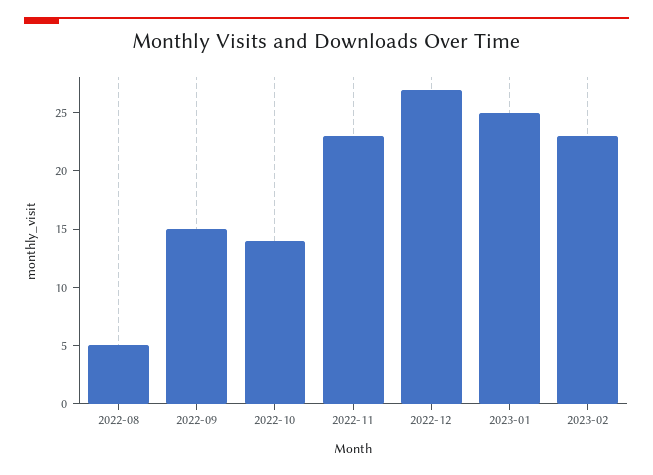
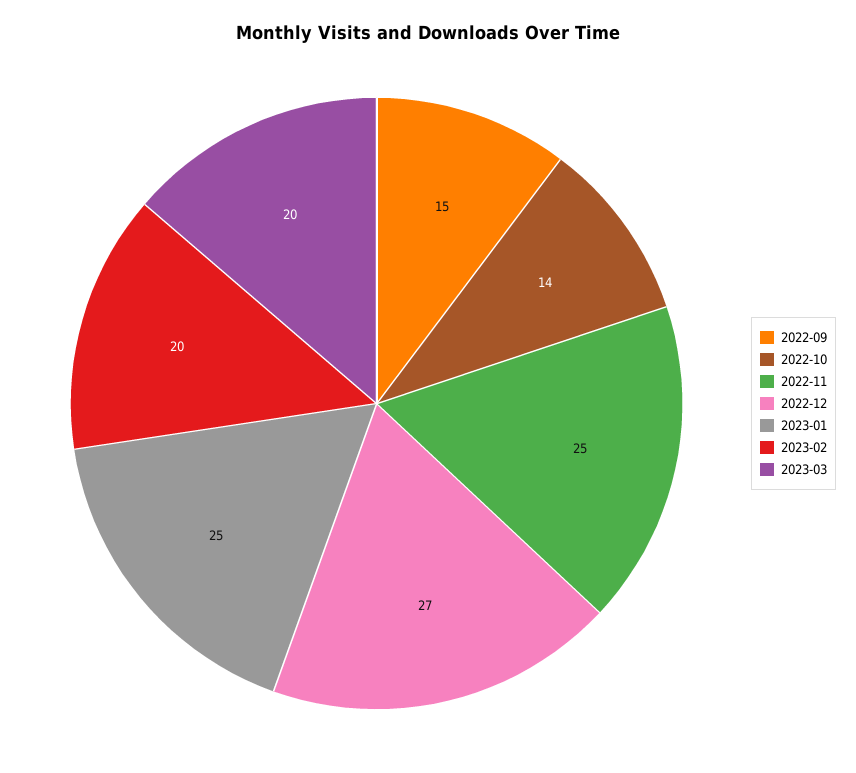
2022-08: 5 -> none
2022-11: 23 -> 25
2023-02: 23 -> 20
2023-03: none -> 20

